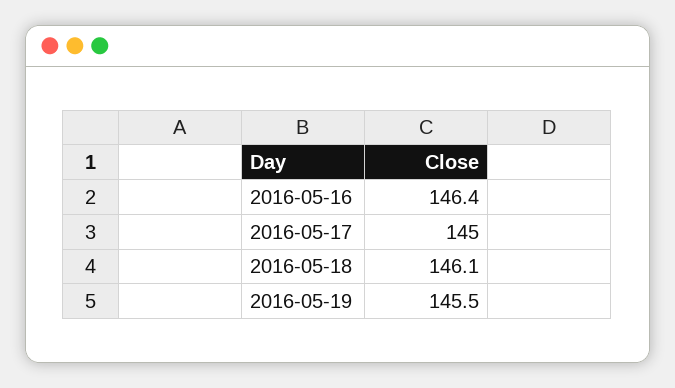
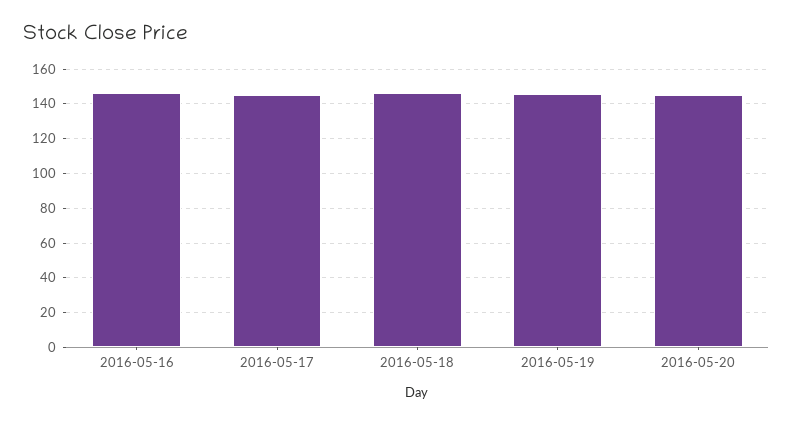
2016-05-20: none -> 145

